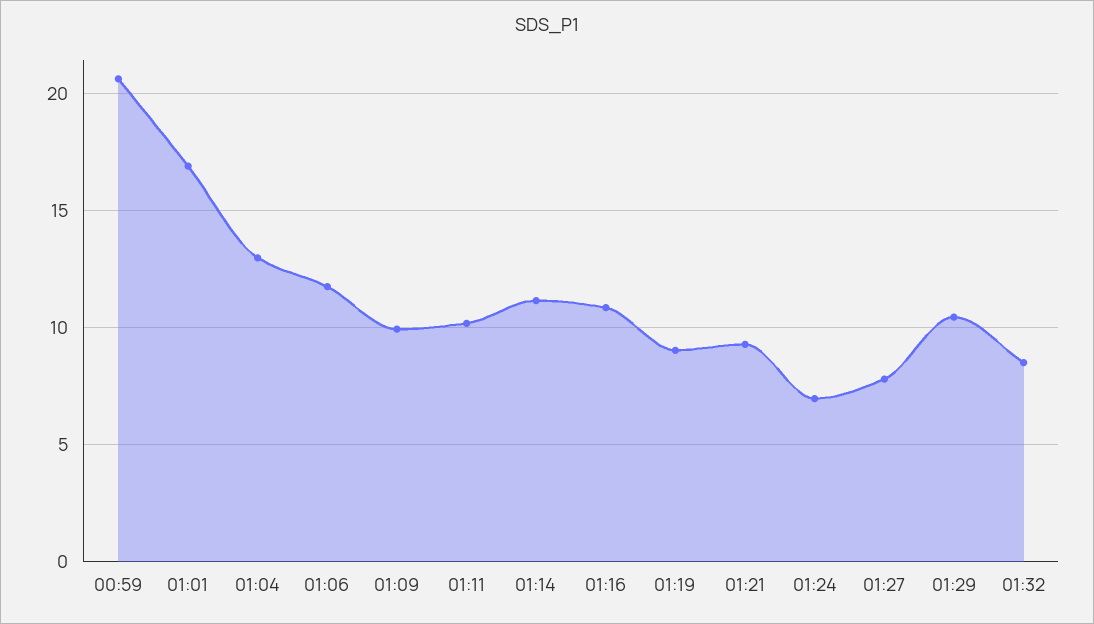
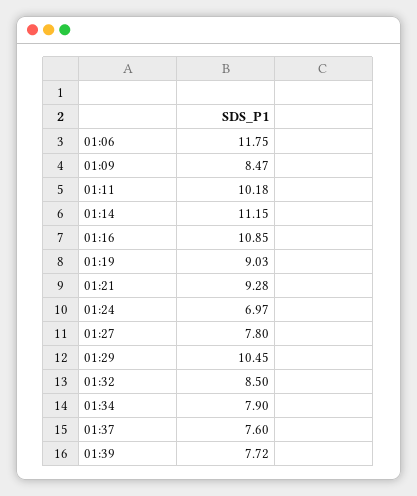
00:59: 20.5 -> none
01:01: 17 -> none
01:04: 13 -> none
01:09: 10 -> 8.47
01:34: none -> 7.9
01:37: none -> 7.6
01:39: none -> 7.72

